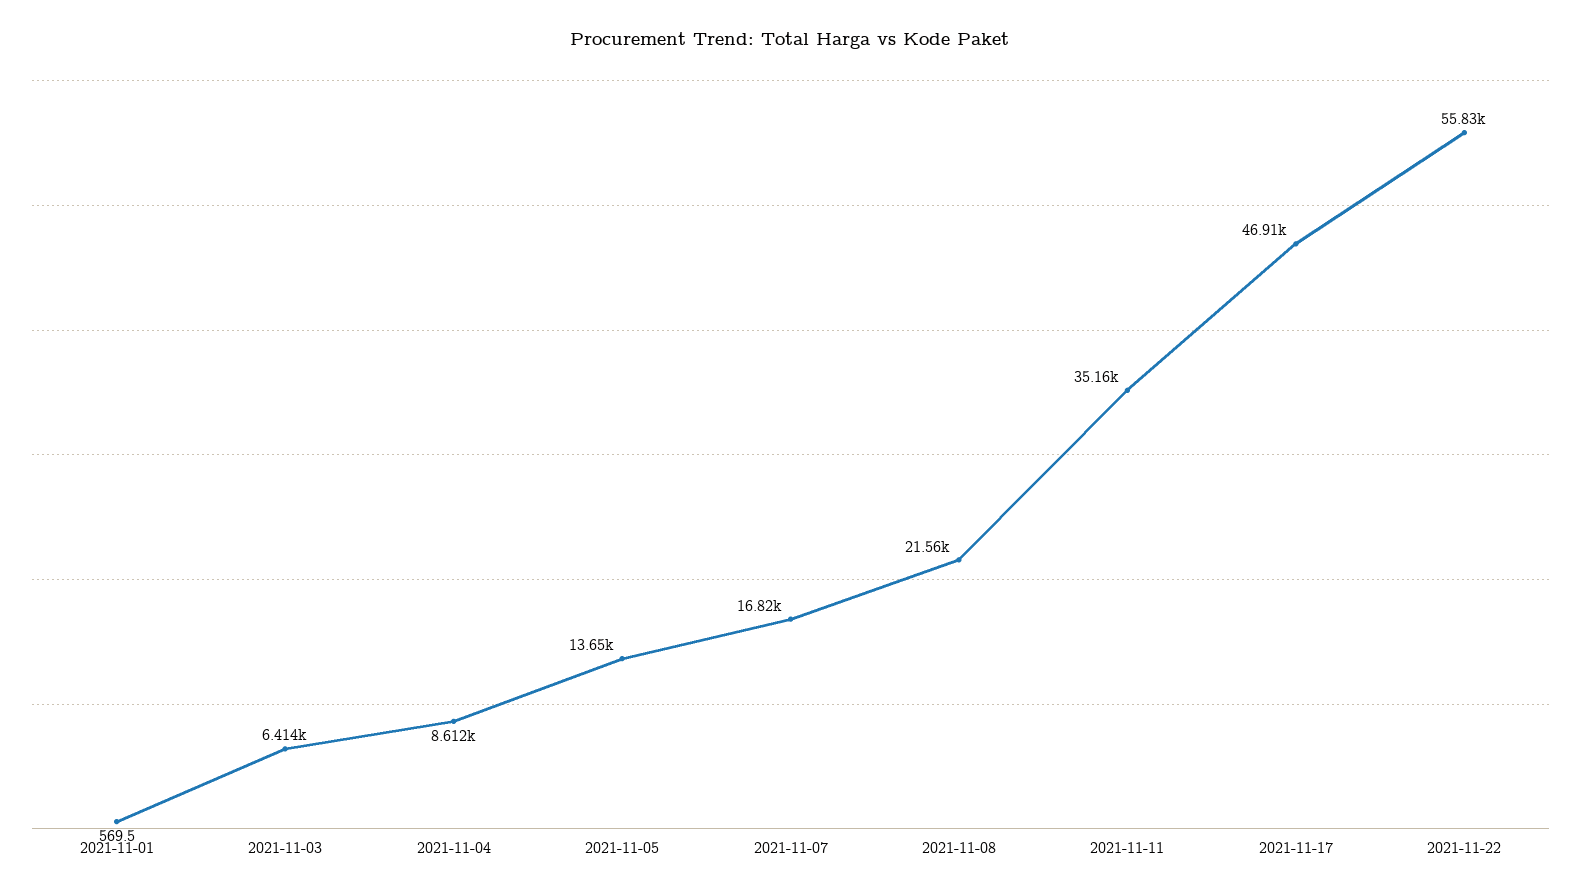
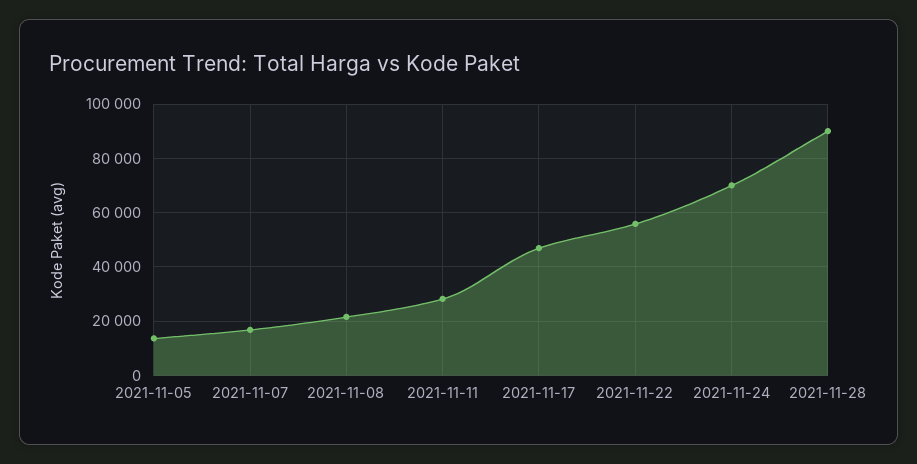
2021-11-01: 569.5 -> none
2021-11-03: 6414 -> none
2021-11-04: 8612 -> none
2021-11-11: 35160 -> 27500
2021-11-24: none -> 70000
2021-11-28: none -> 90000

